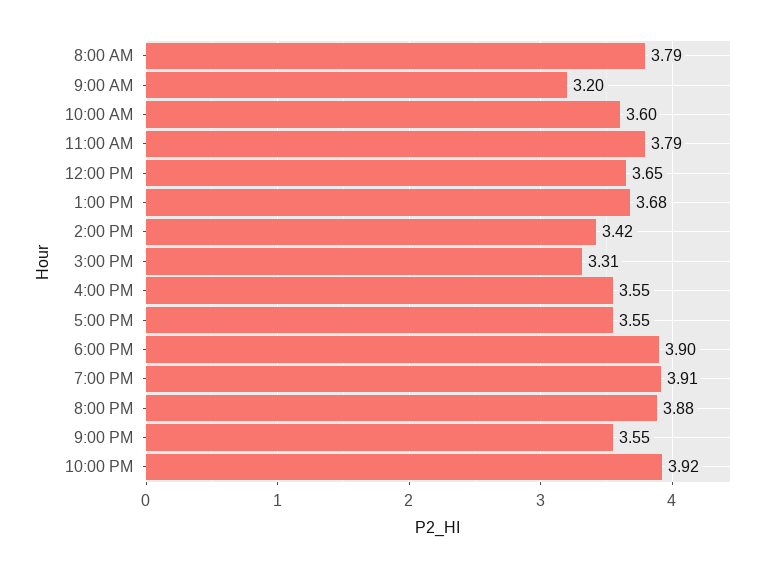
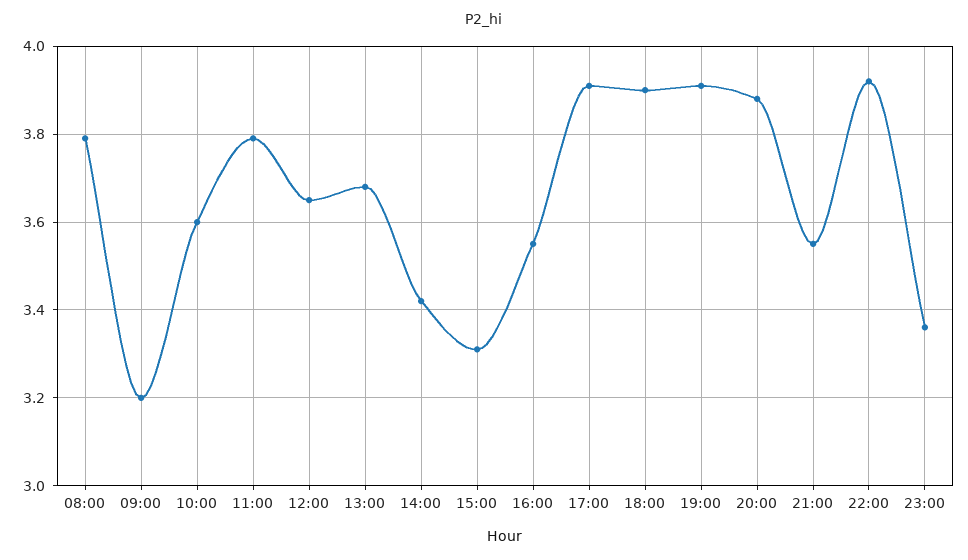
5:00 PM: 3.55 -> 3.9
23:00: none -> 3.35

